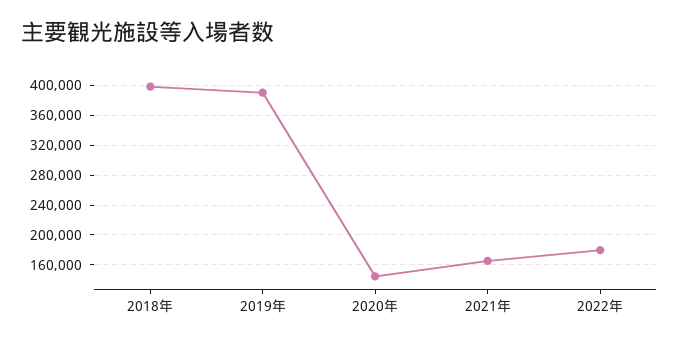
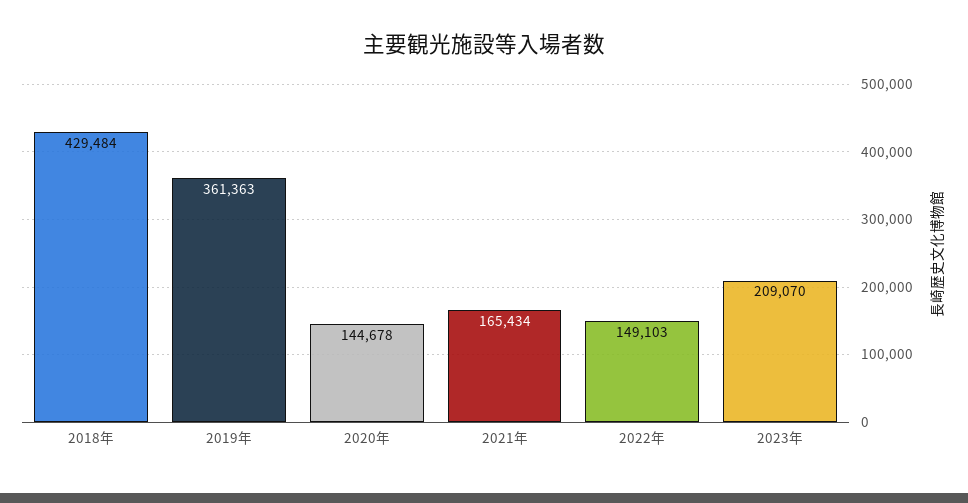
2018年: 400000 -> 429484
2019年: 390000 -> 361363
2022年: 180000 -> 149103
2023年: none -> 209070

